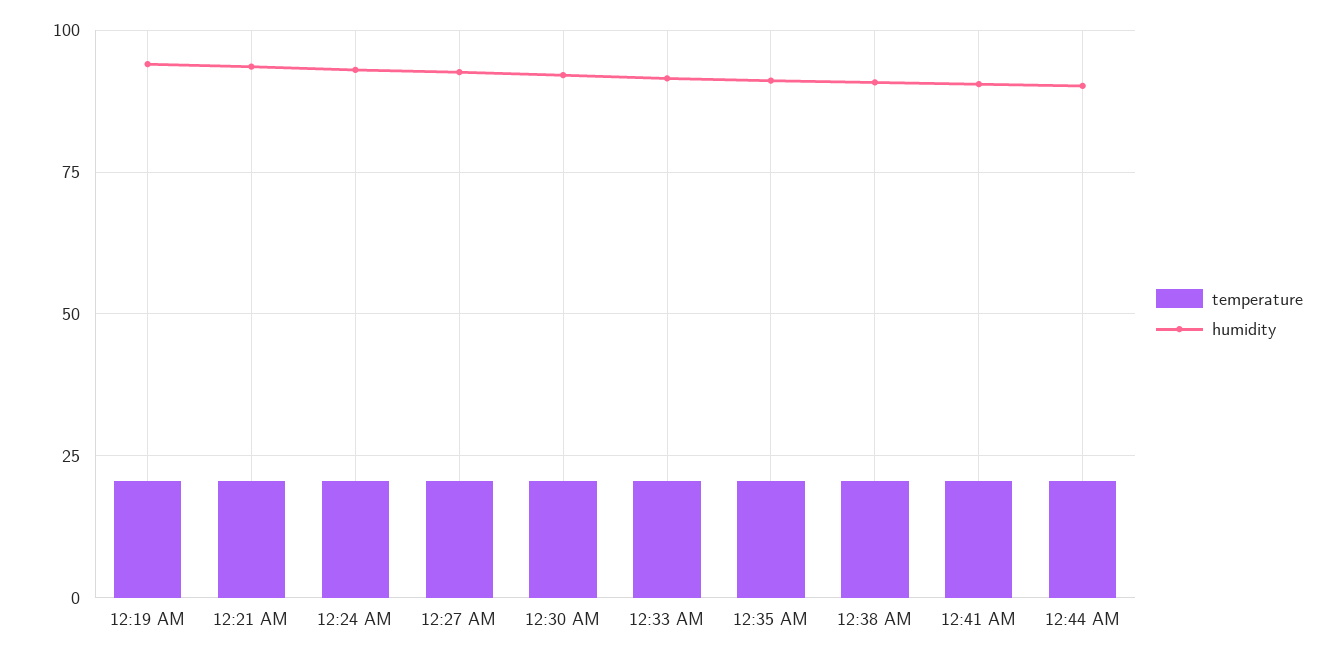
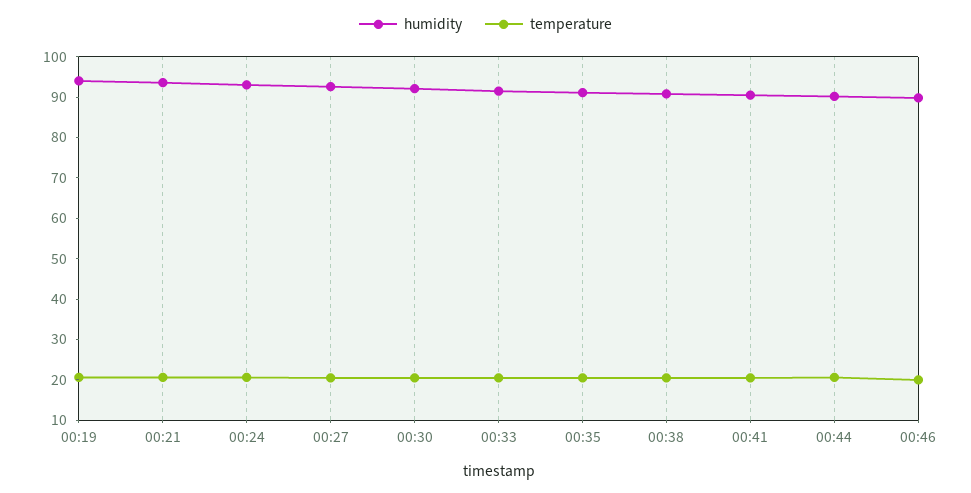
humidity, 00:46: none -> 90
temperature, 00:46: none -> 20

